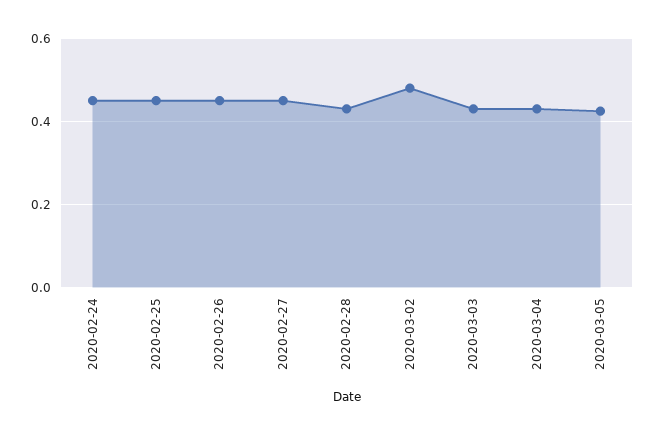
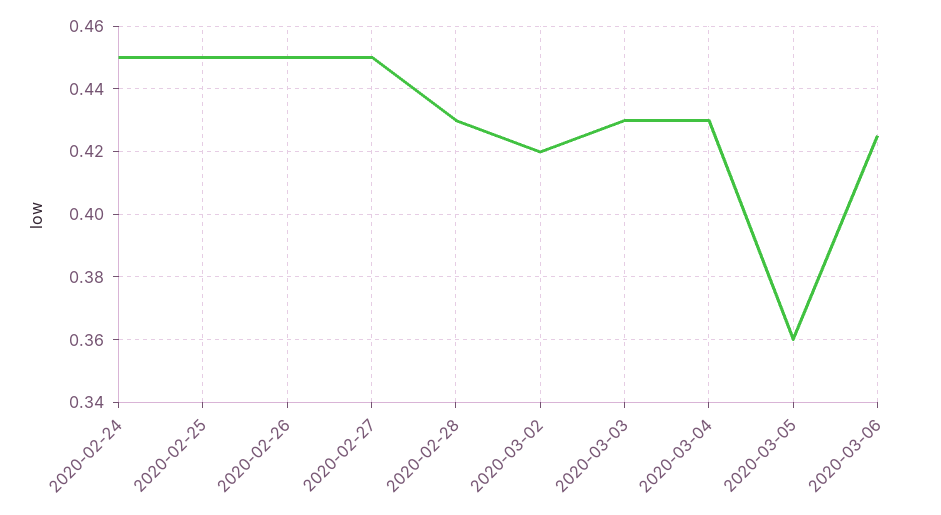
2020-03-02: 0.48 -> 0.42
2020-03-05: 0.42 -> 0.36
2020-03-06: none -> 0.425

